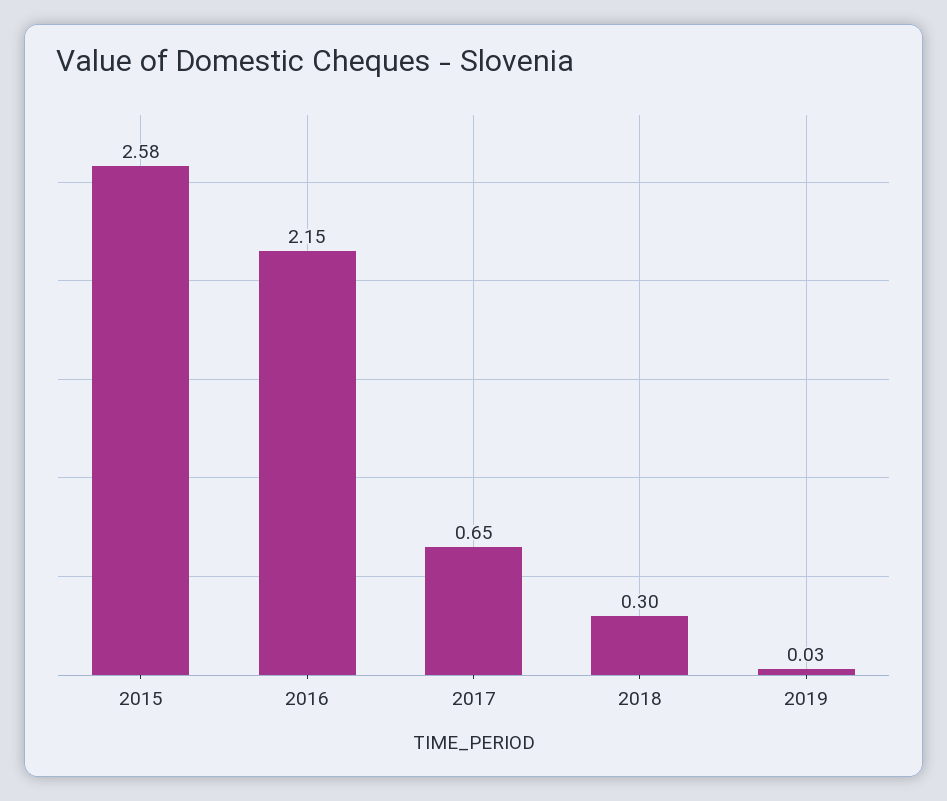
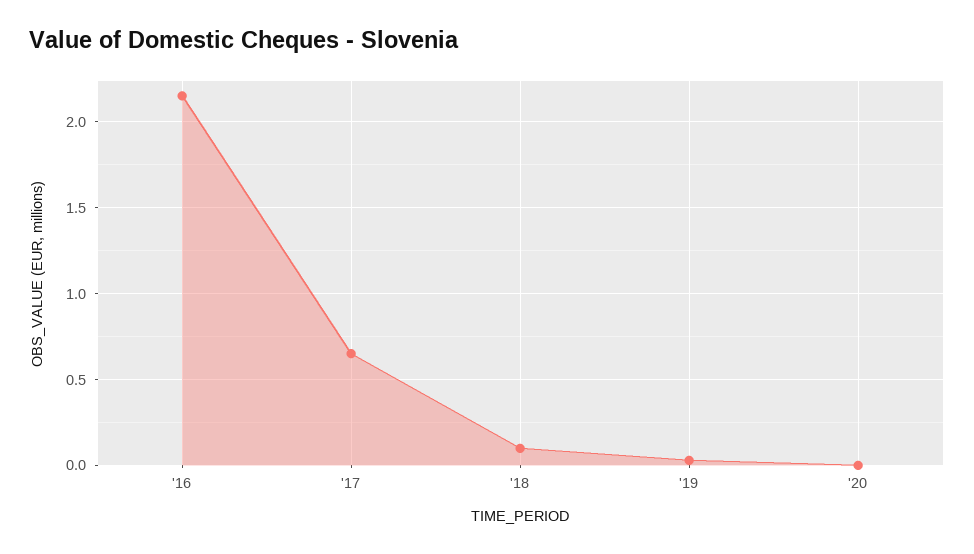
2015: 2.58 -> none
2018: 0.3 -> 0.1
'20: none -> 0

